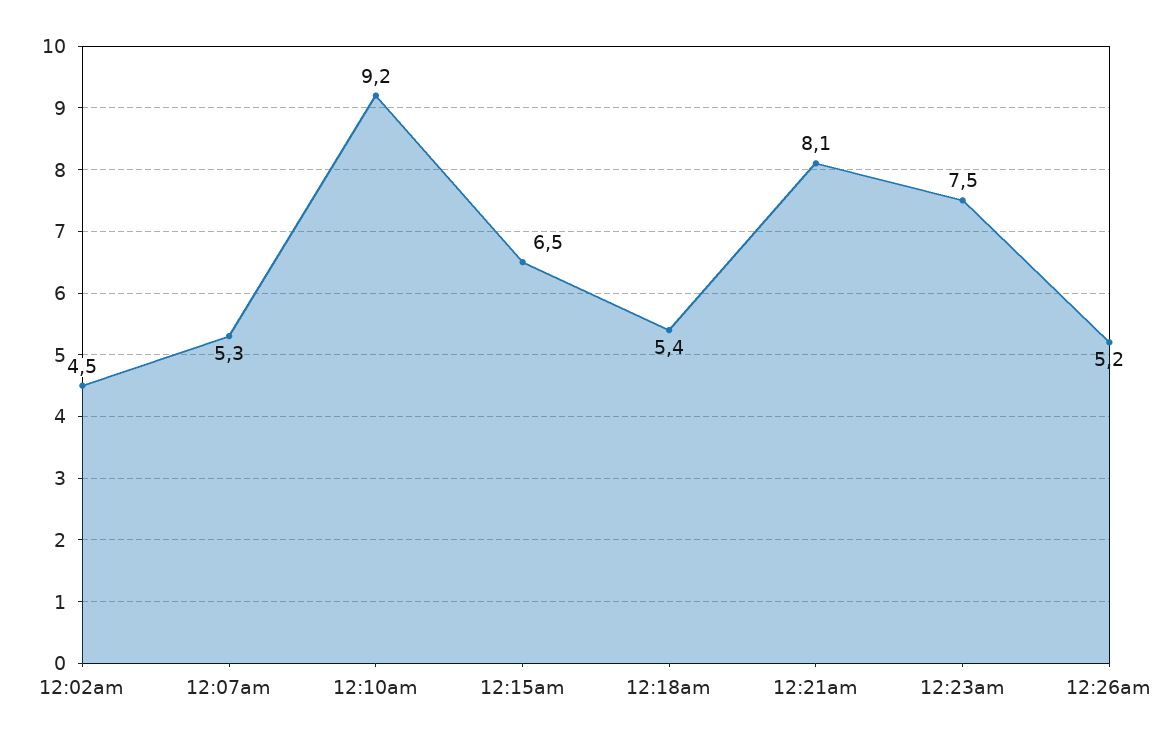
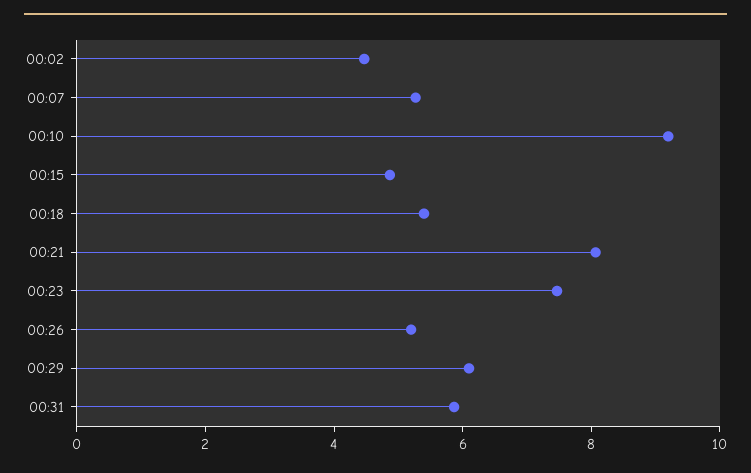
12:15am: 6.5 -> 5
00:29: none -> 6
00:31: none -> 6

